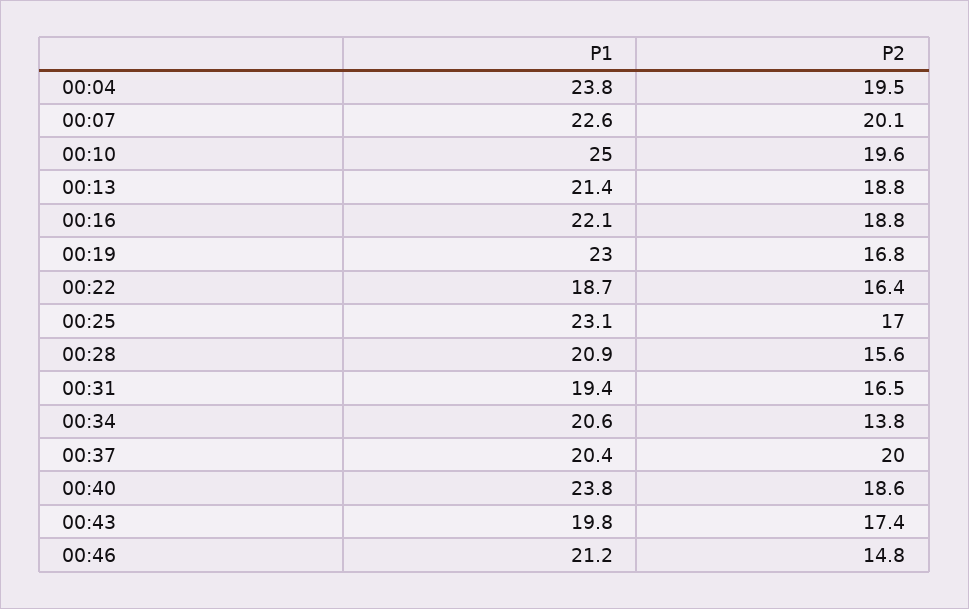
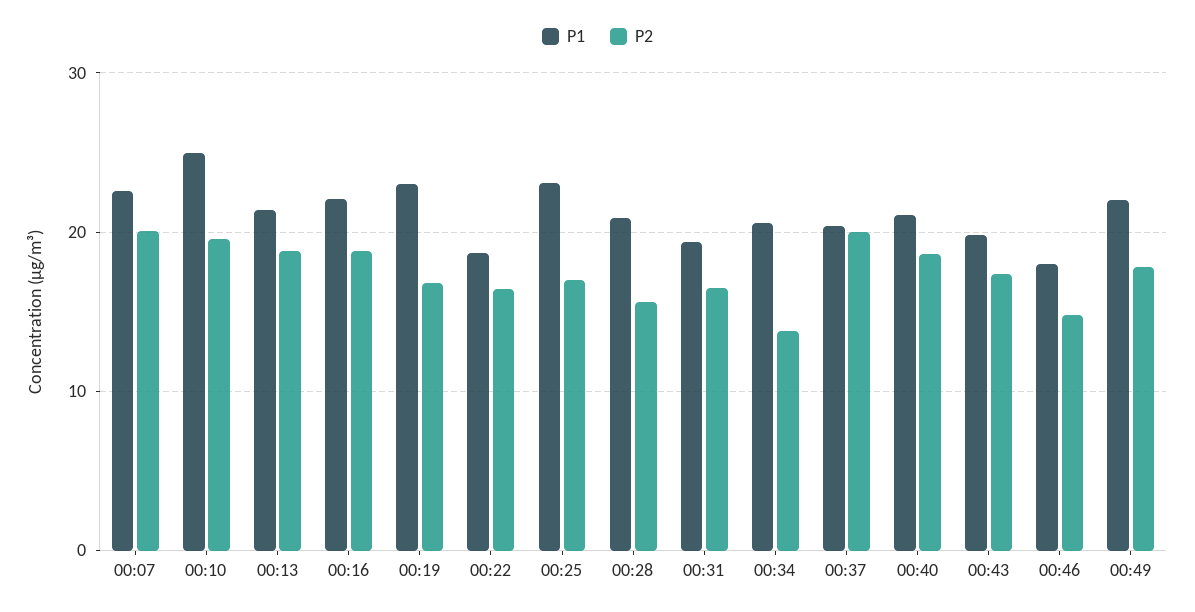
P1, 00:04: 23.8 -> none
P2, 00:04: 19.5 -> none
P1, 00:40: 23.8 -> 21
P1, 00:46: 21.2 -> 18
P1, 00:49: none -> 22
P2, 00:49: none -> 18

